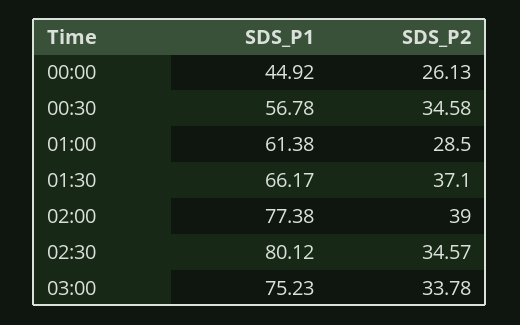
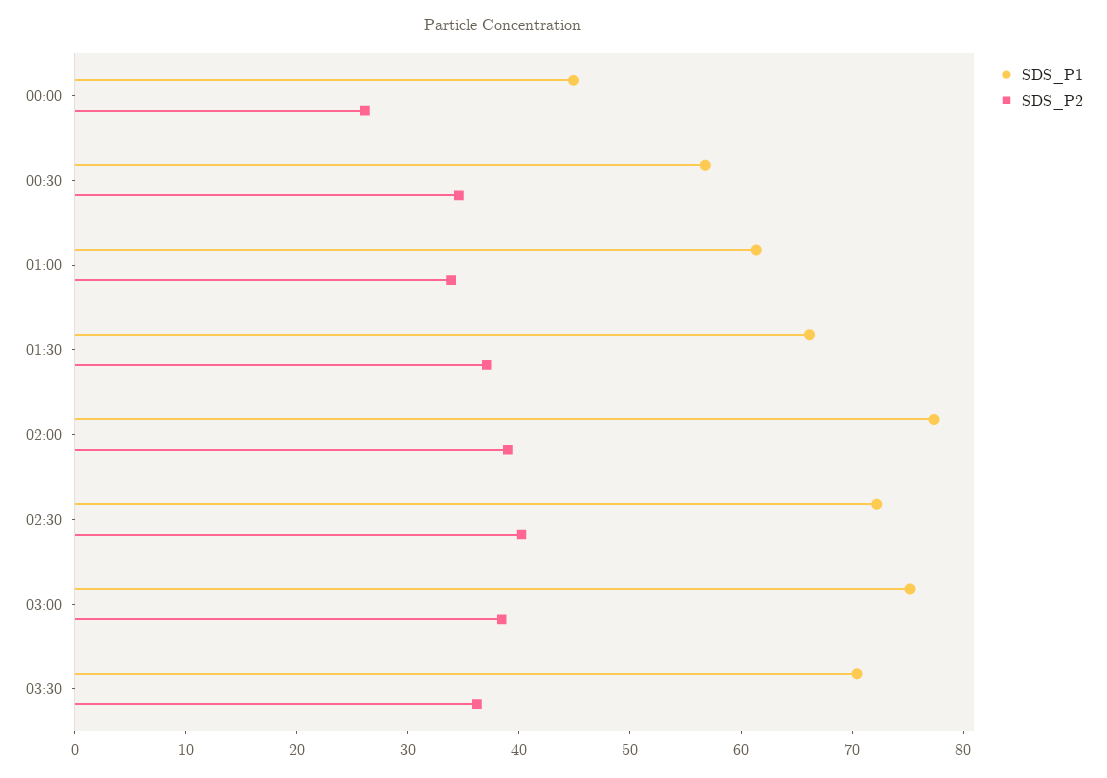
SDS_P2, 01:00: 28.5 -> 34
SDS_P1, 02:30: 80.12 -> 72
SDS_P2, 02:30: 34.57 -> 40
SDS_P2, 03:00: 33.78 -> 38
SDS_P1, 03:30: none -> 70
SDS_P2, 03:30: none -> 36

